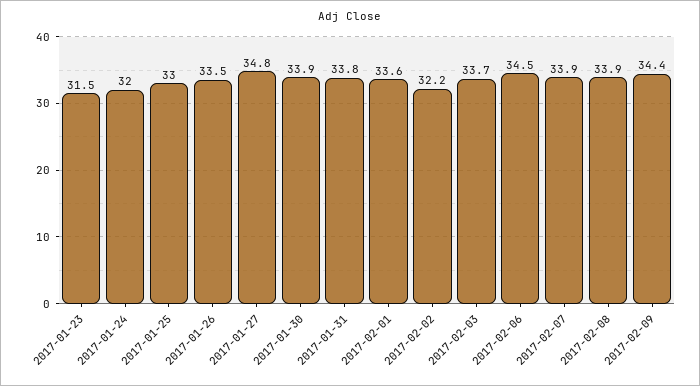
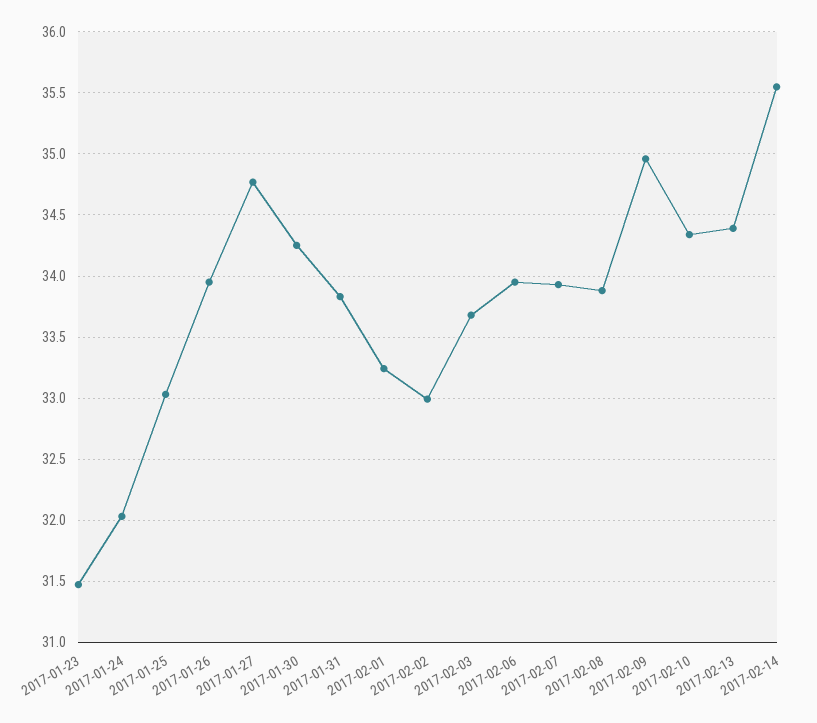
2017-01-26: 33.5 -> 33.95
2017-01-30: 33.9 -> 34.25
2017-02-01: 33.6 -> 33.25
2017-02-02: 32.2 -> 33
2017-02-06: 34.5 -> 33.95
2017-02-09: 34.4 -> 34.95
2017-02-10: none -> 34.35
2017-02-13: none -> 34.4
2017-02-14: none -> 35.55

